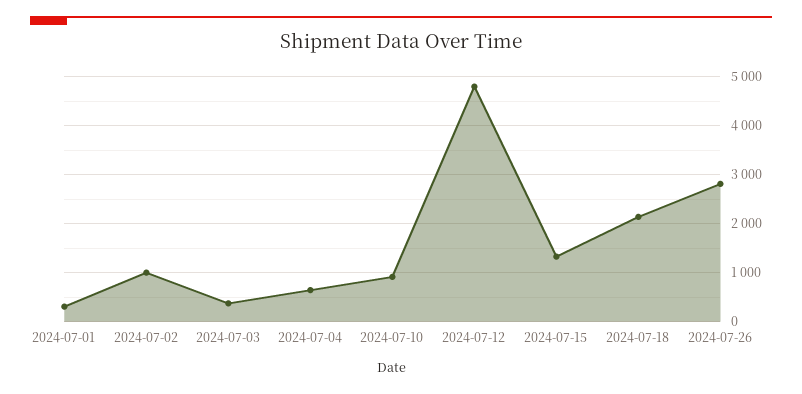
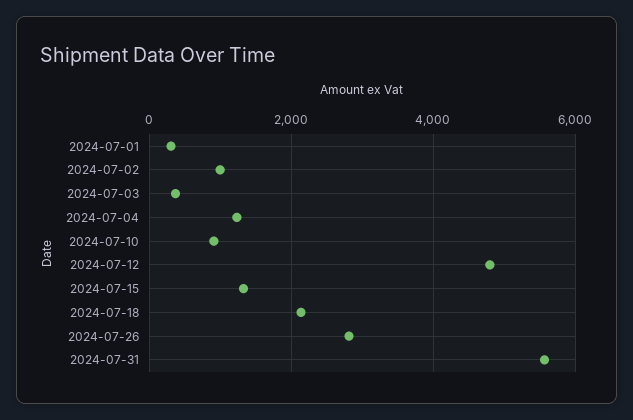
2024-07-04: 600 -> 1200
2024-07-31: none -> 5600

